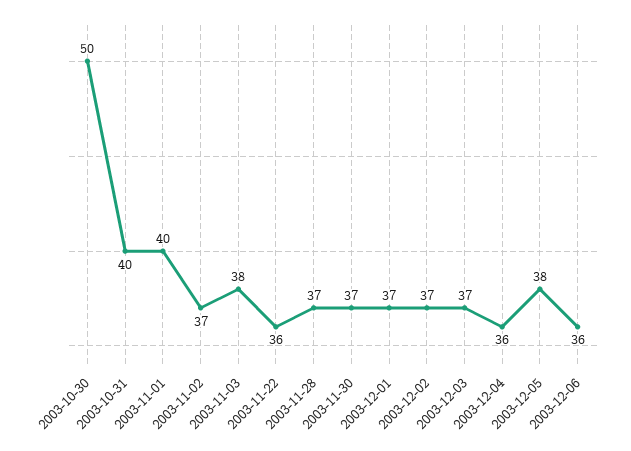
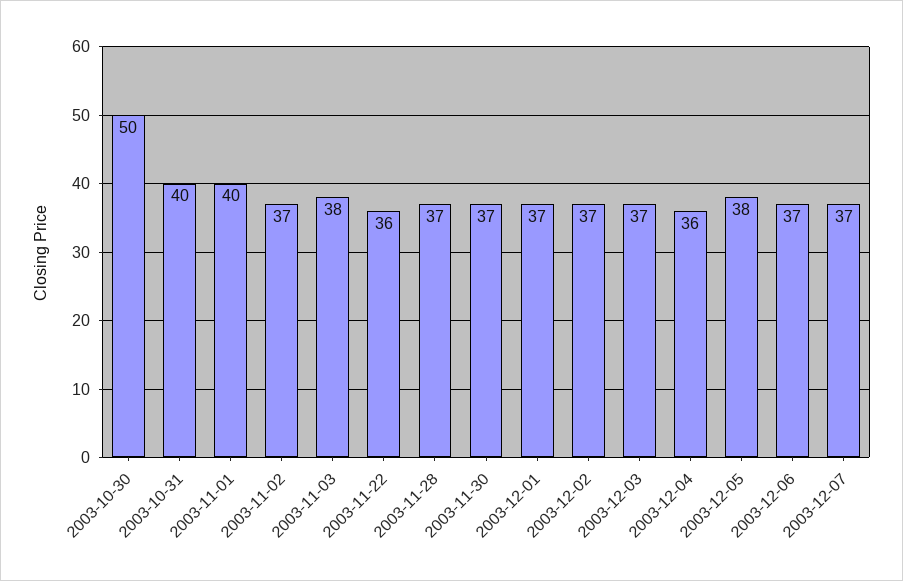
2003-12-06: 36 -> 37
2003-12-07: none -> 37

